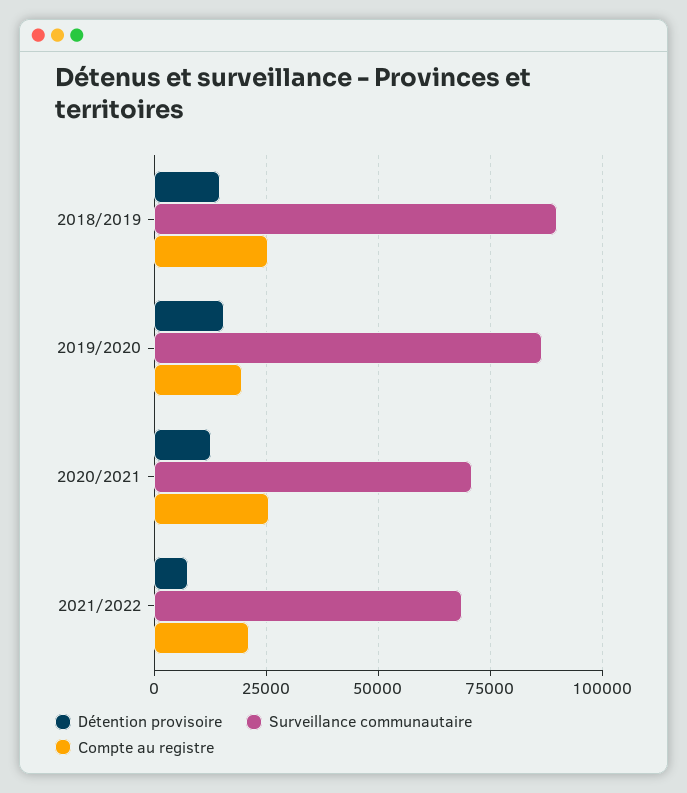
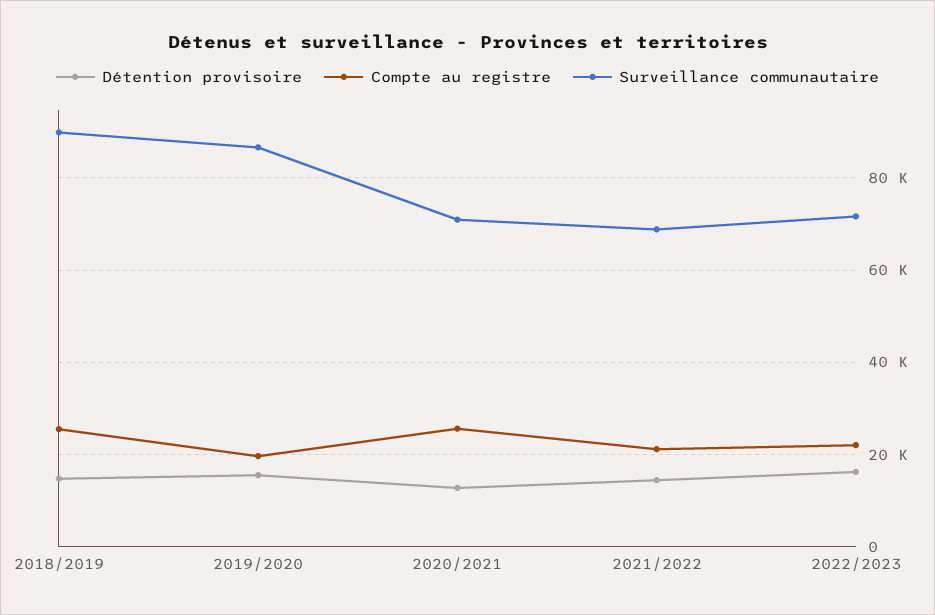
Détention provisoire, 2021/2022: 7500 -> 14000
Détention provisoire, 2022/2023: none -> 16000
Compte au registre, 2022/2023: none -> 22000
Surveillance communautaire, 2022/2023: none -> 72000

